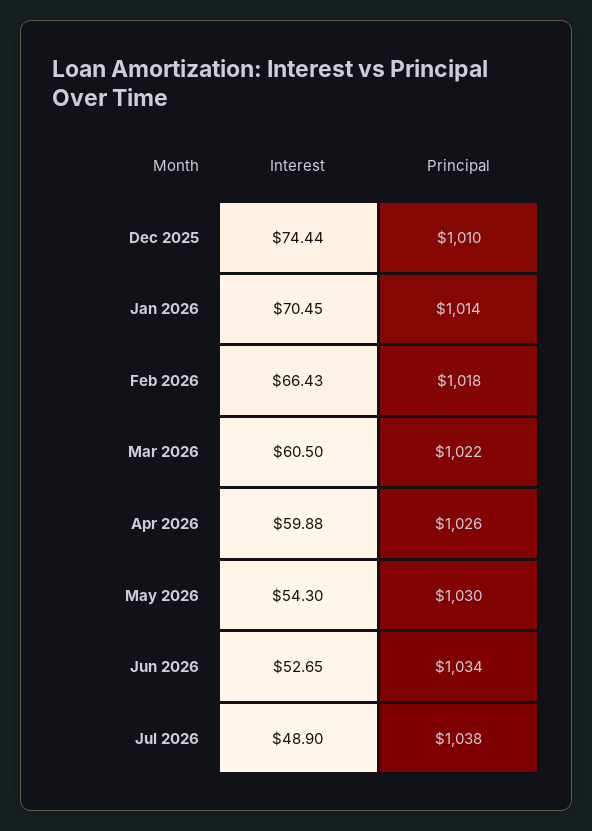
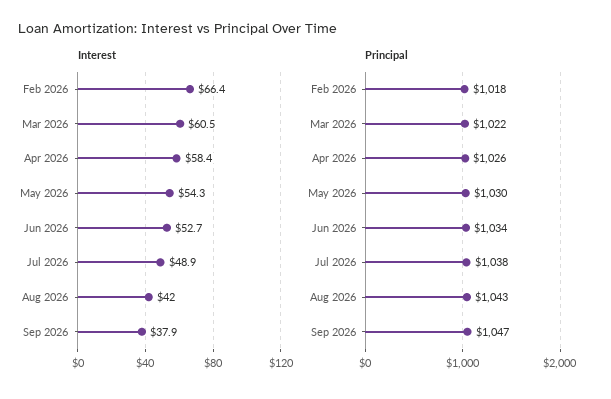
Interest, Dec 2025: 74.44 -> none
Principal, Dec 2025: 1010 -> none
Interest, Jan 2026: 70.45 -> none
Principal, Jan 2026: 1014 -> none
Interest, Apr 2026: 59.88 -> 58.4
Interest, Aug 2026: none -> 42
Interest, Sep 2026: none -> 37.9
Principal, Aug 2026: none -> 1043
Principal, Sep 2026: none -> 1047

